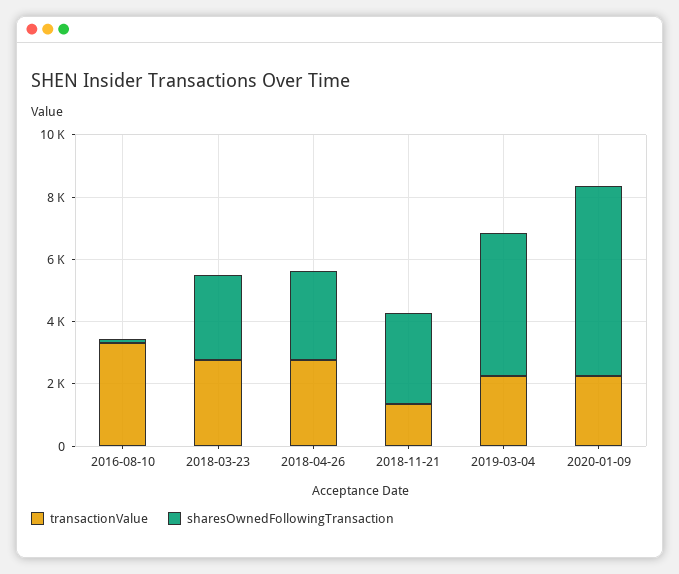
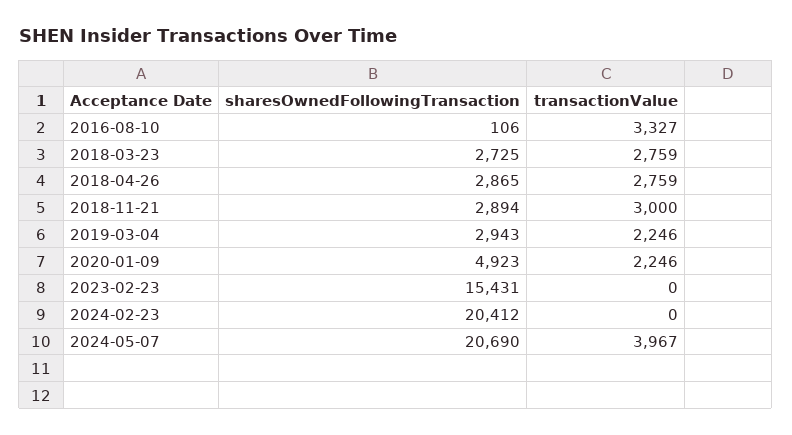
transactionValue, 2018-11-21: 1500 -> 3000
sharesOwnedFollowingTransaction, 2019-03-04: 4500 -> 2943
sharesOwnedFollowingTransaction, 2020-01-09: 6000 -> 4923
sharesOwnedFollowingTransaction, 2023-02-23: none -> 15431
transactionValue, 2023-02-23: none -> 0
sharesOwnedFollowingTransaction, 2024-02-23: none -> 20412
transactionValue, 2024-02-23: none -> 0
sharesOwnedFollowingTransaction, 2024-05-07: none -> 20690
transactionValue, 2024-05-07: none -> 3967

